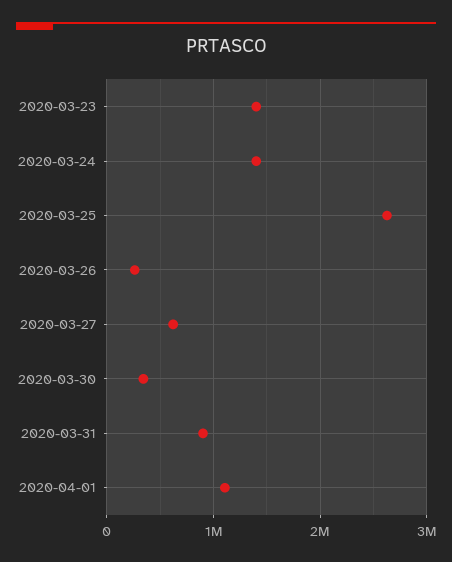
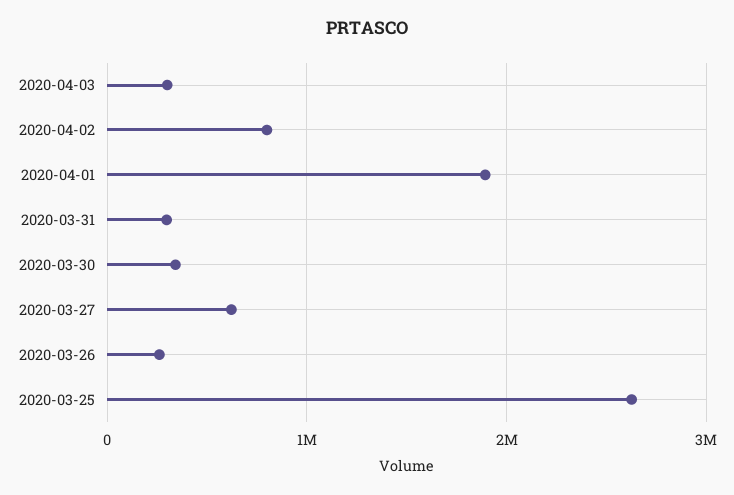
2020-03-23: 1400000 -> none
2020-03-24: 1400000 -> none
2020-03-31: 900000 -> 300000
2020-04-01: 1100000 -> 1900000
2020-04-03: none -> 300000
2020-04-02: none -> 800000

